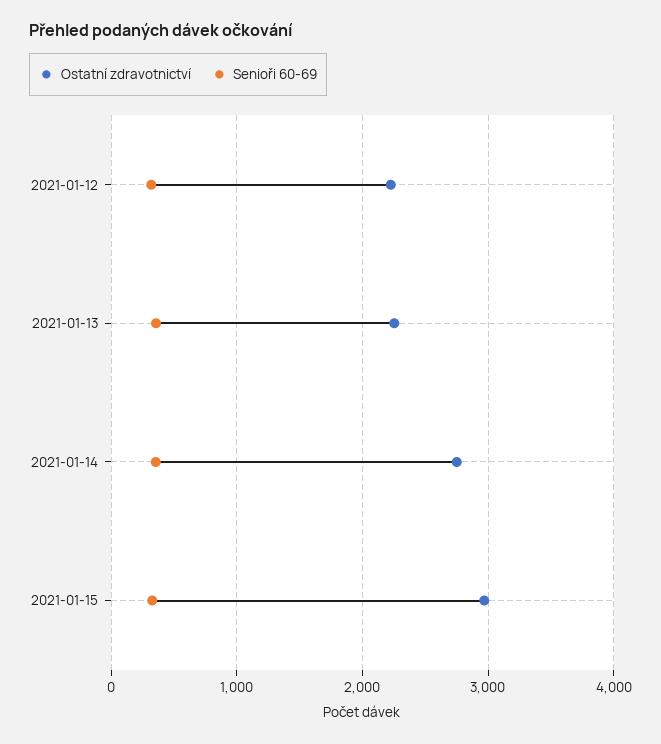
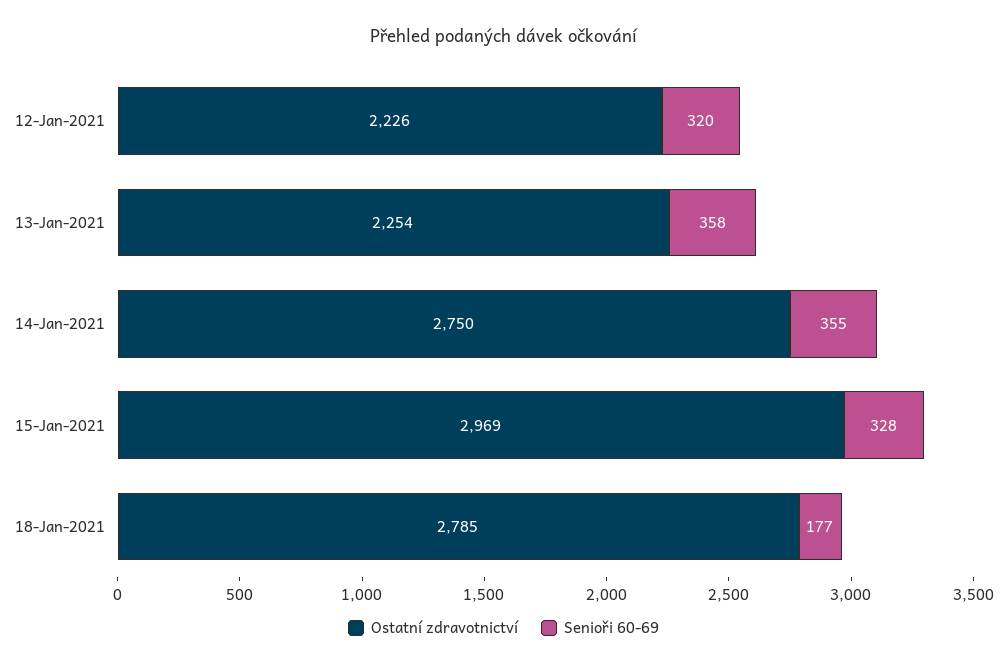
Ostatní zdravotnictví, 18-Jan-2021: none -> 2785
Senioři 60-69, 18-Jan-2021: none -> 177

